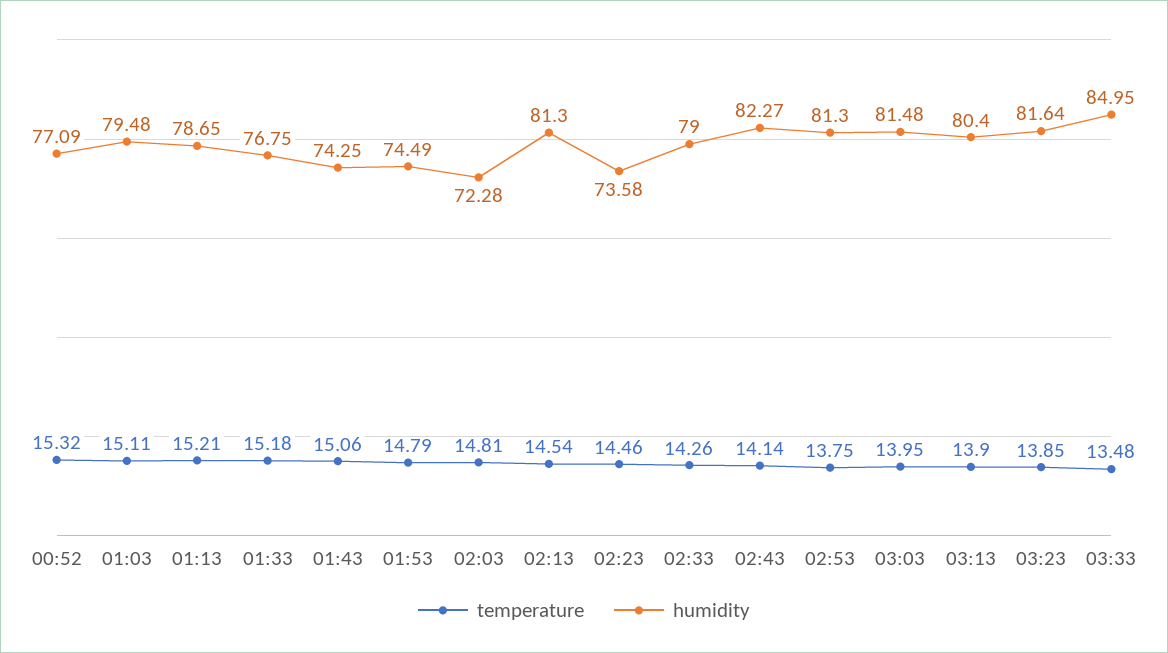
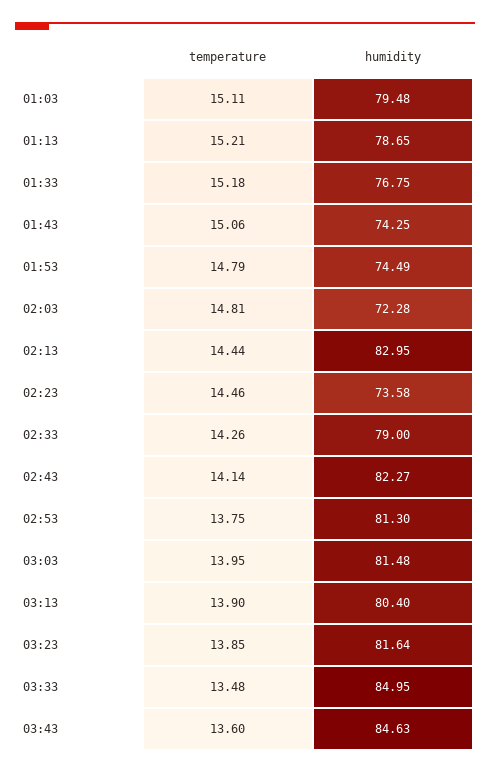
temperature, 00:52: 15.32 -> none
humidity, 00:52: 77.09 -> none
temperature, 02:13: 14.54 -> 14.44
humidity, 02:13: 81.3 -> 82.95
temperature, 03:43: none -> 13.6
humidity, 03:43: none -> 84.63

